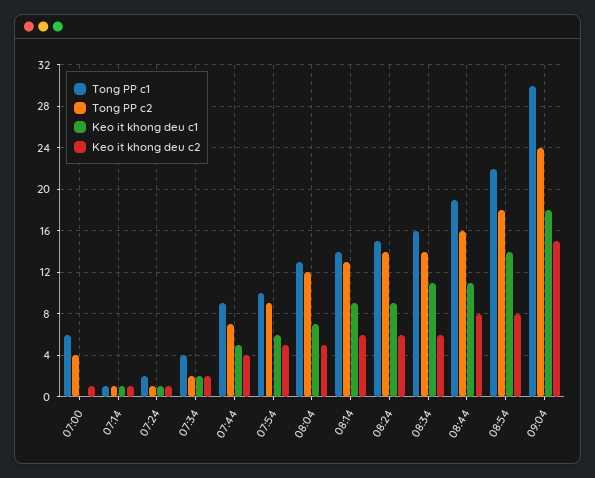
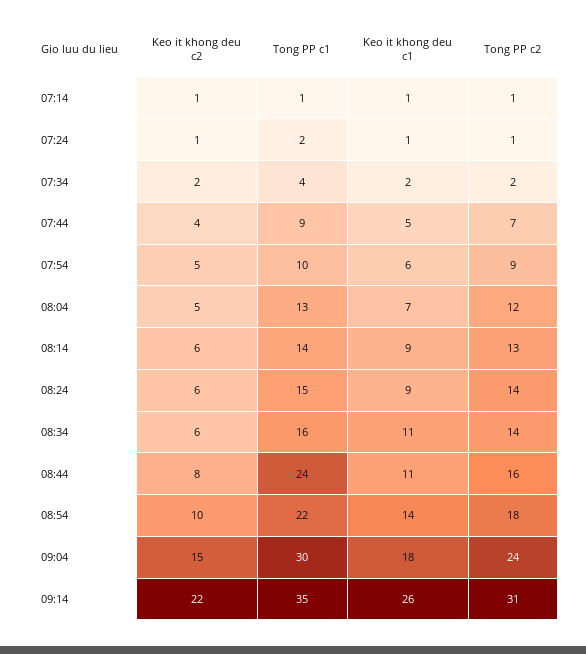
Tong PP c1, 07:00: 6 -> none
Tong PP c2, 07:00: 4 -> none
Keo it khong deu c1, 07:00: 0 -> none
Keo it khong deu c2, 07:00: 1 -> none
Tong PP c1, 08:44: 19 -> 24
Keo it khong deu c2, 08:54: 8 -> 10
Keo it khong deu c2, 09:14: none -> 22
Tong PP c1, 09:14: none -> 35
Keo it khong deu c1, 09:14: none -> 26
Tong PP c2, 09:14: none -> 31

